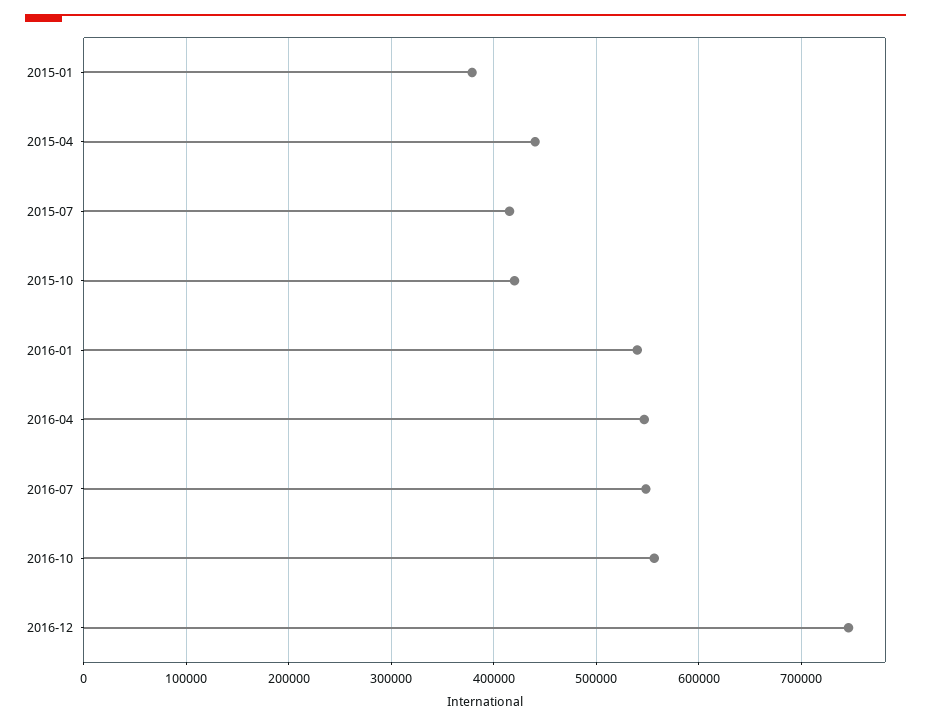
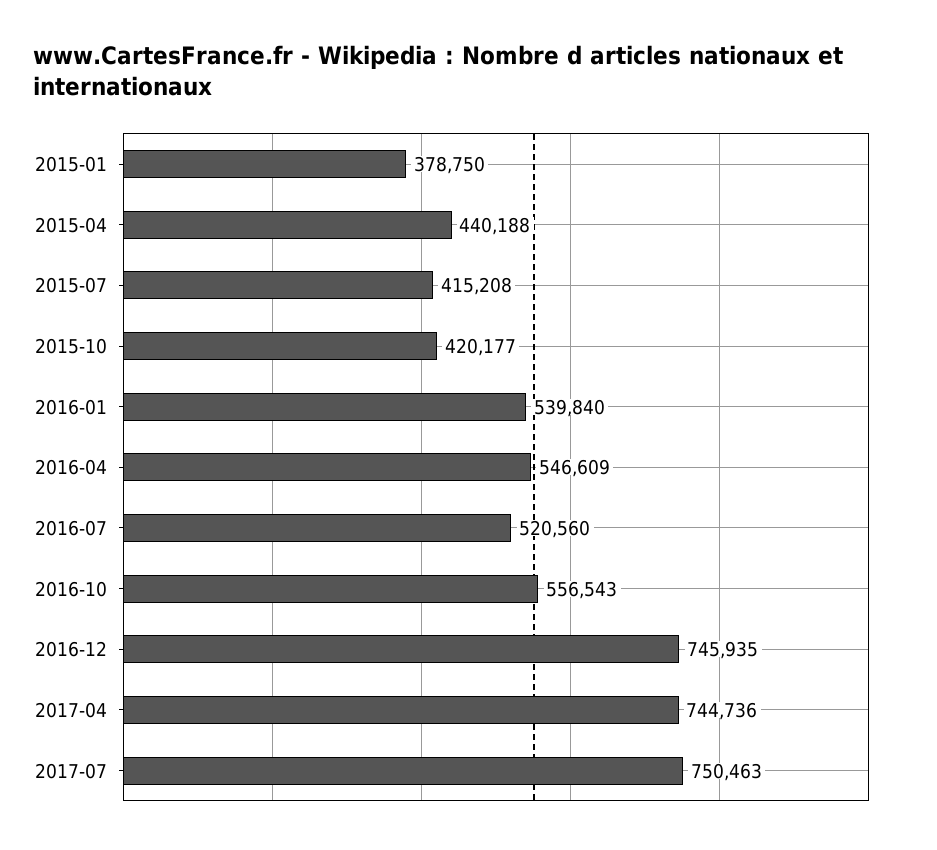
2016-07: 550000 -> 520560
2017-04: none -> 744736
2017-07: none -> 750463

